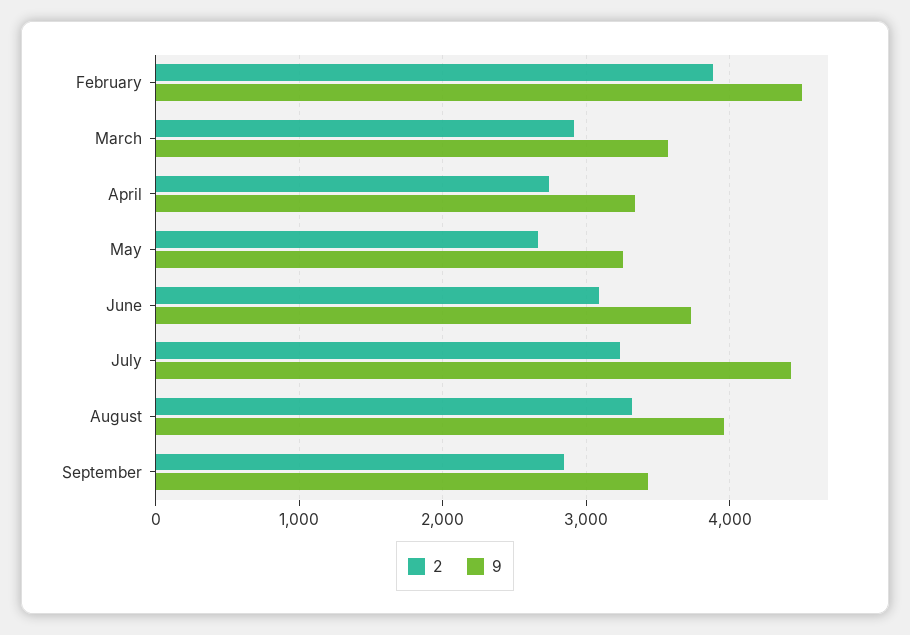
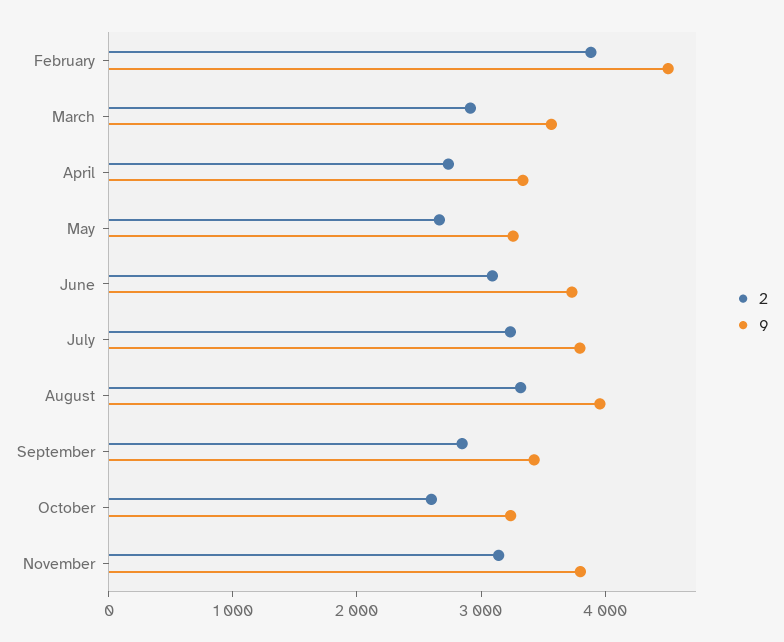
9, July: 4400 -> 3800
2, October: none -> 2600
9, October: none -> 3200
2, November: none -> 3200
9, November: none -> 3800

